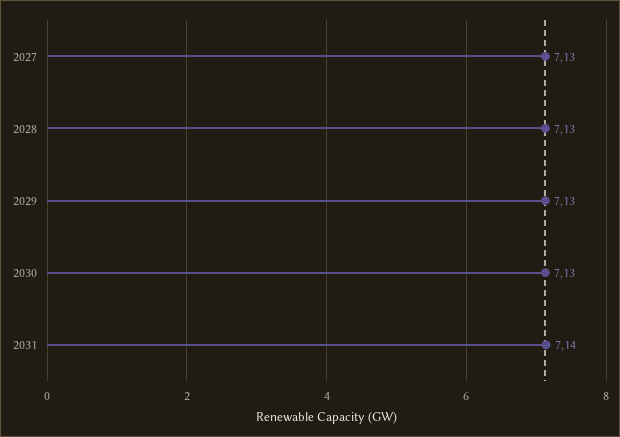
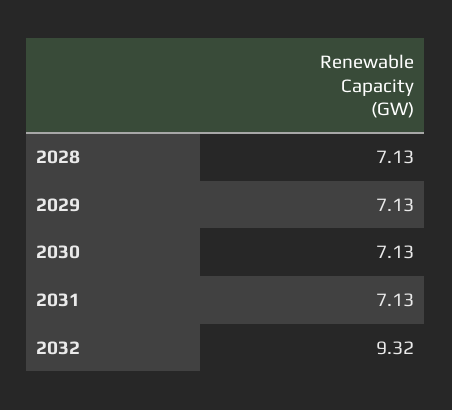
2027: 7.13 -> none
2031: 7.14 -> 7.13
2032: none -> 9.32

